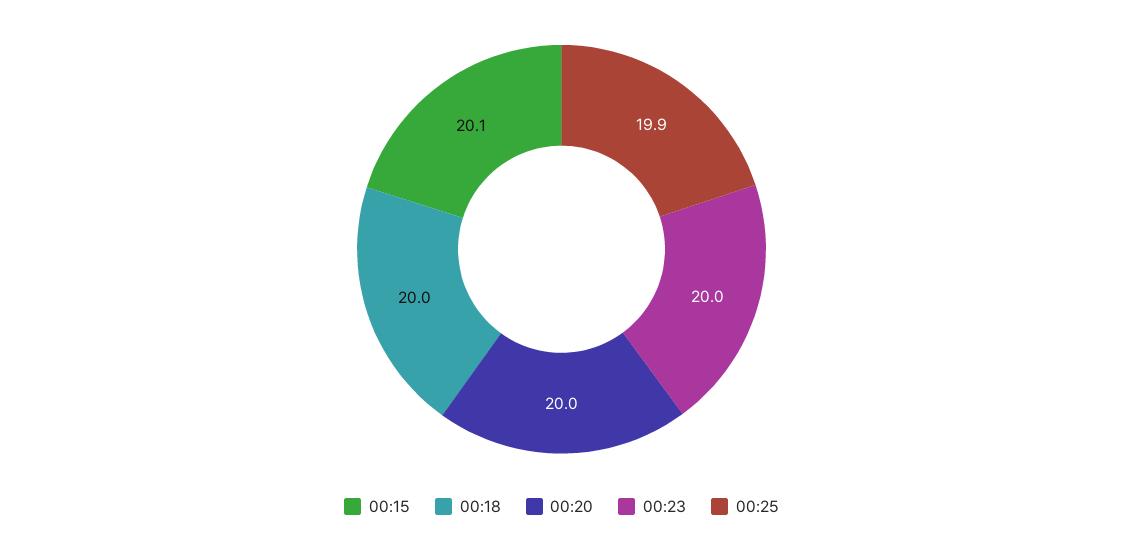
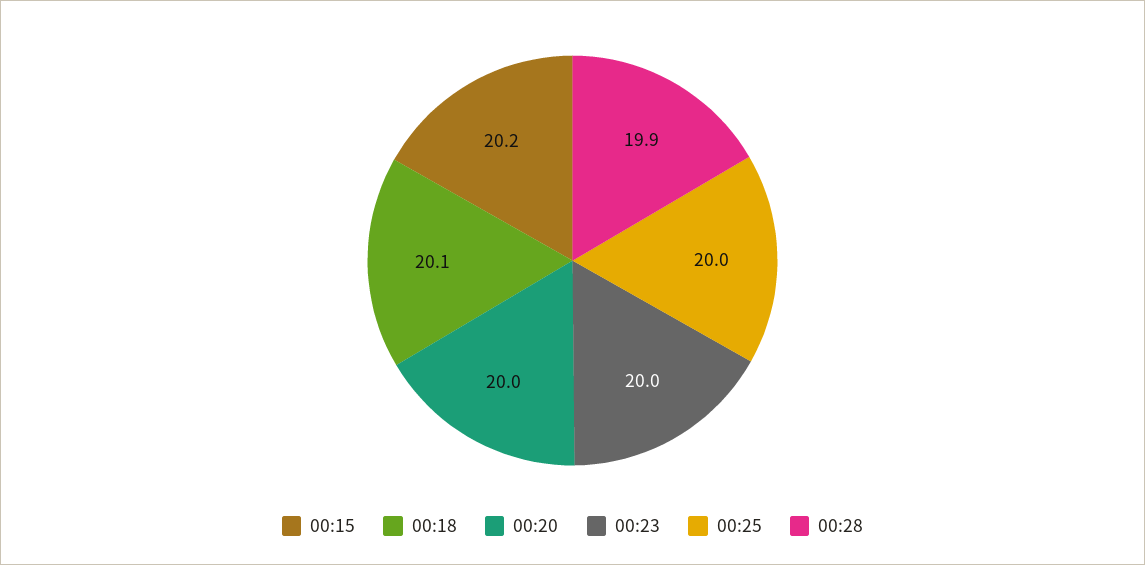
00:15: 20.1 -> 20.2
00:18: 20 -> 20.1
00:25: 19.9 -> 20
00:28: none -> 19.9

